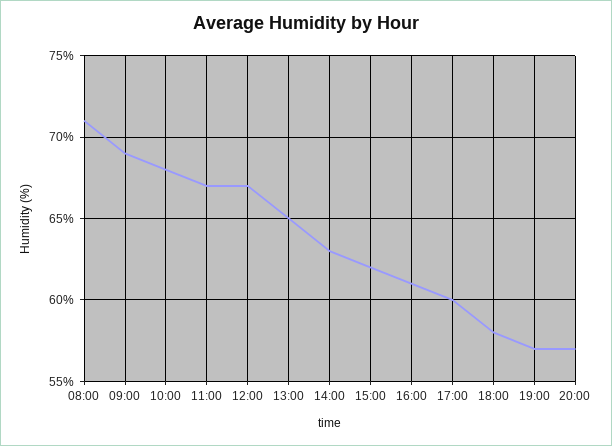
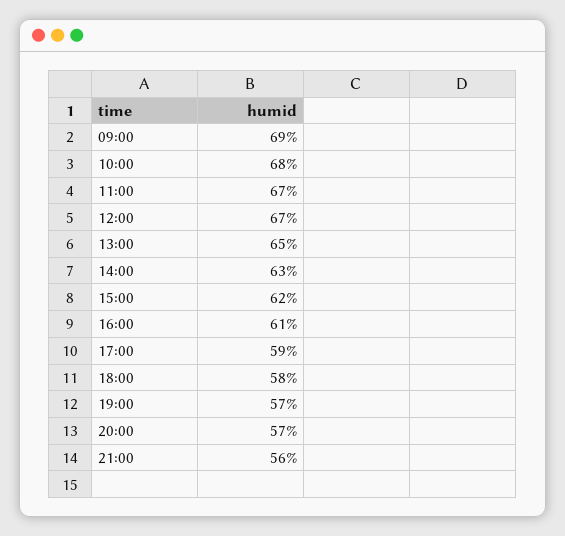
08:00: 71 -> none
17:00: 60 -> 59
21:00: none -> 56

